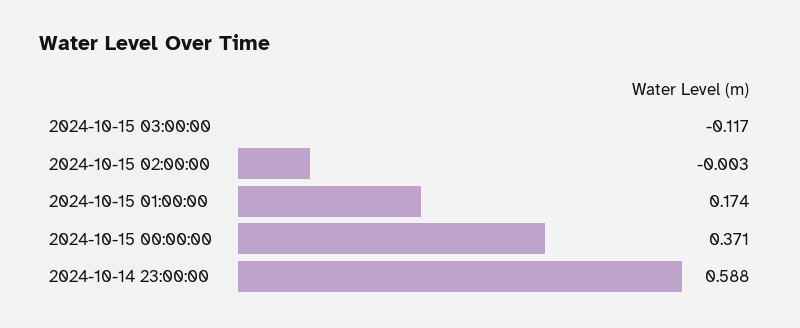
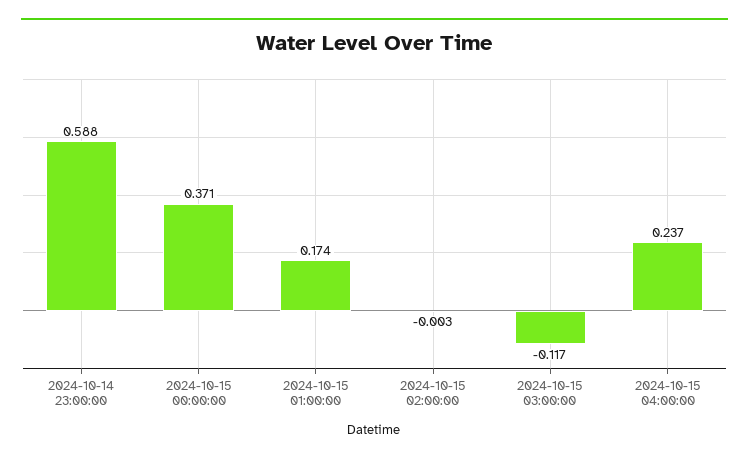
2024-10-15 04:00:00: none -> 0.237

